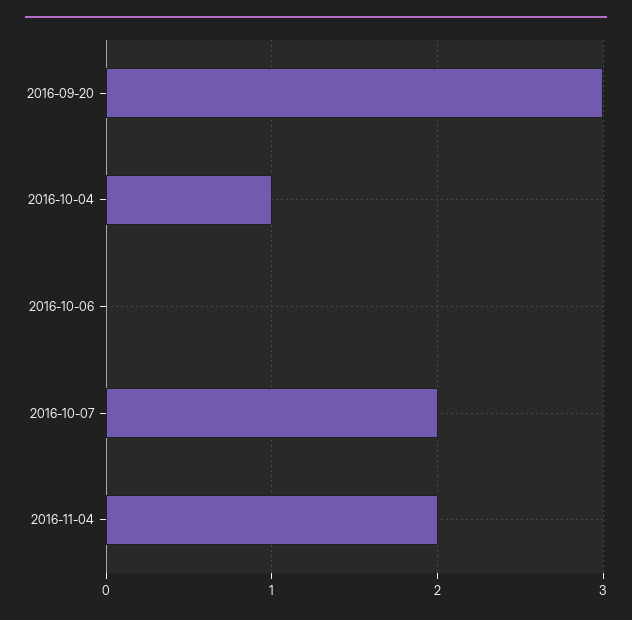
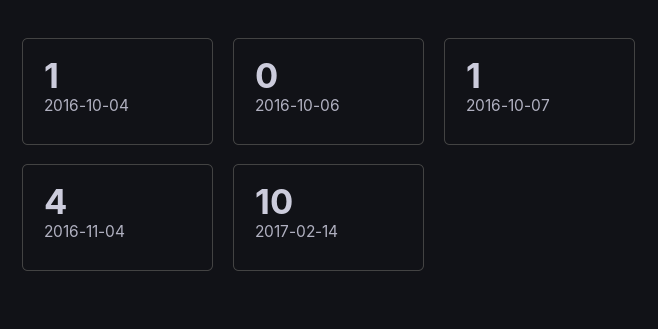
2016-09-20: 3 -> none
2016-10-07: 2 -> 1
2016-11-04: 2 -> 4
2017-02-14: none -> 10

